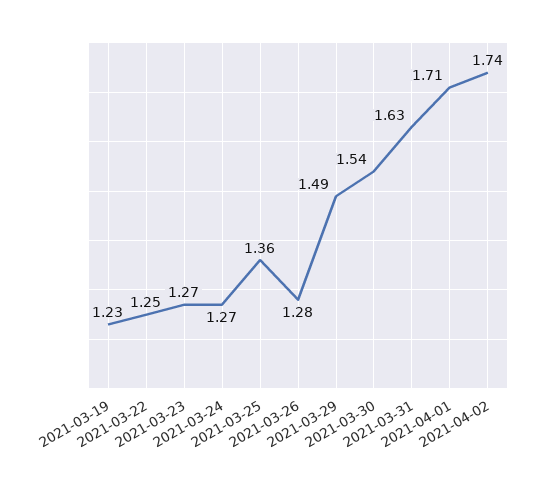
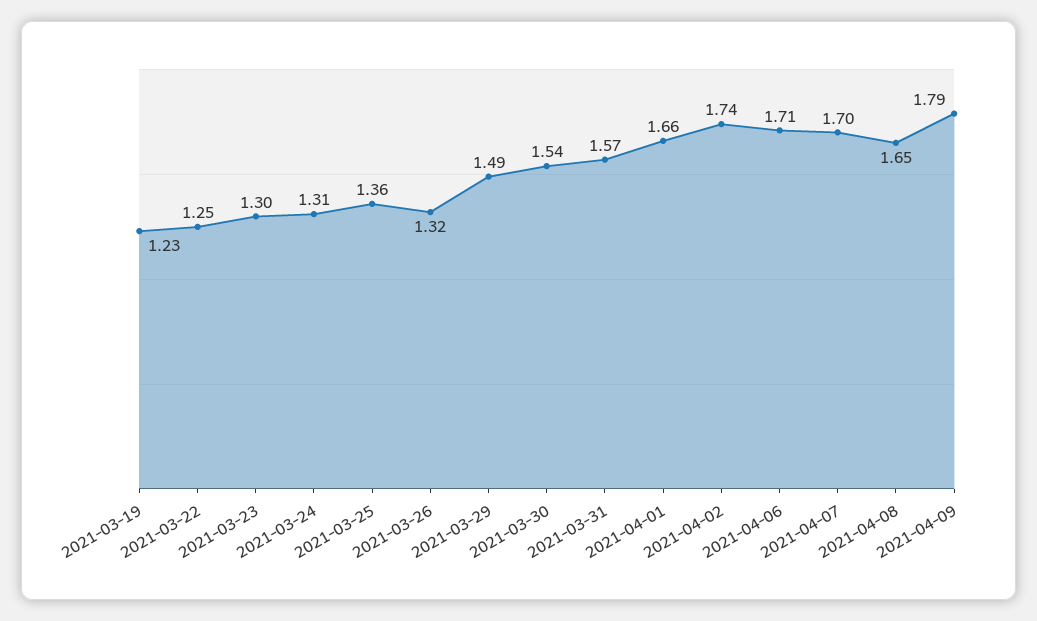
2021-03-23: 1.27 -> 1.3
2021-03-24: 1.27 -> 1.31
2021-03-26: 1.28 -> 1.32
2021-03-31: 1.63 -> 1.57
2021-04-01: 1.71 -> 1.66
2021-04-06: none -> 1.71
2021-04-07: none -> 1.7
2021-04-08: none -> 1.65
2021-04-09: none -> 1.79

